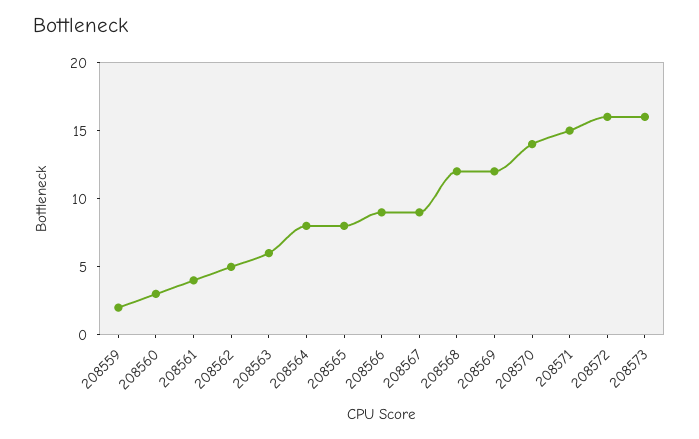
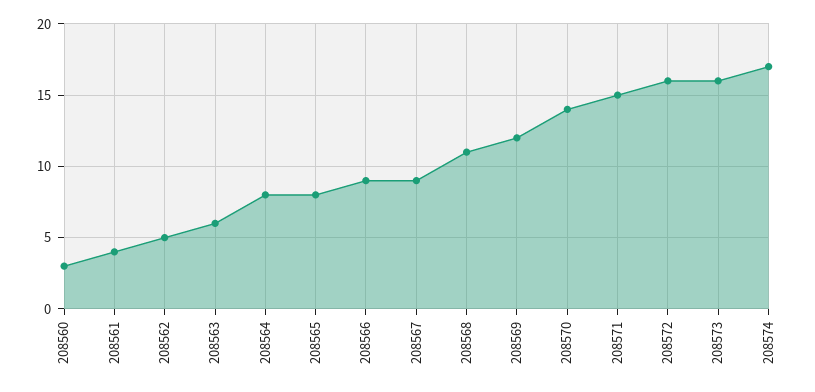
208559: 2 -> none
208568: 12 -> 11
208574: none -> 17

